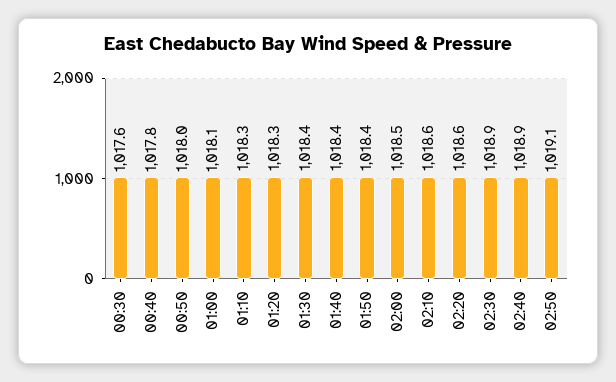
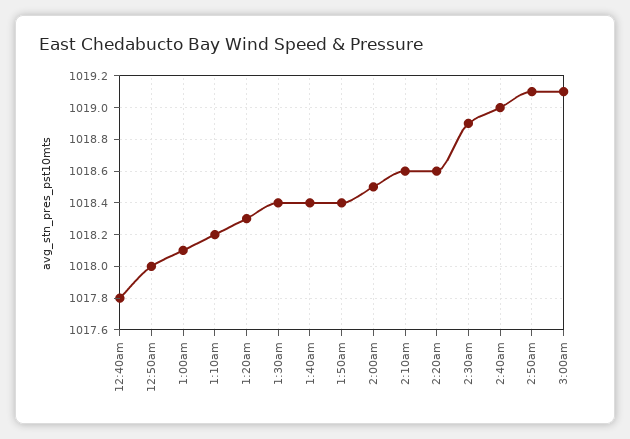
00:30: 1017.6 -> none
01:10: 1018.3 -> 1018.2
02:40: 1018.9 -> 1019
3:00am: none -> 1019.1

